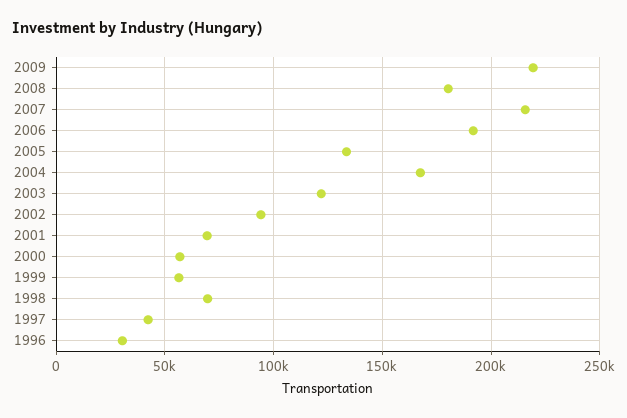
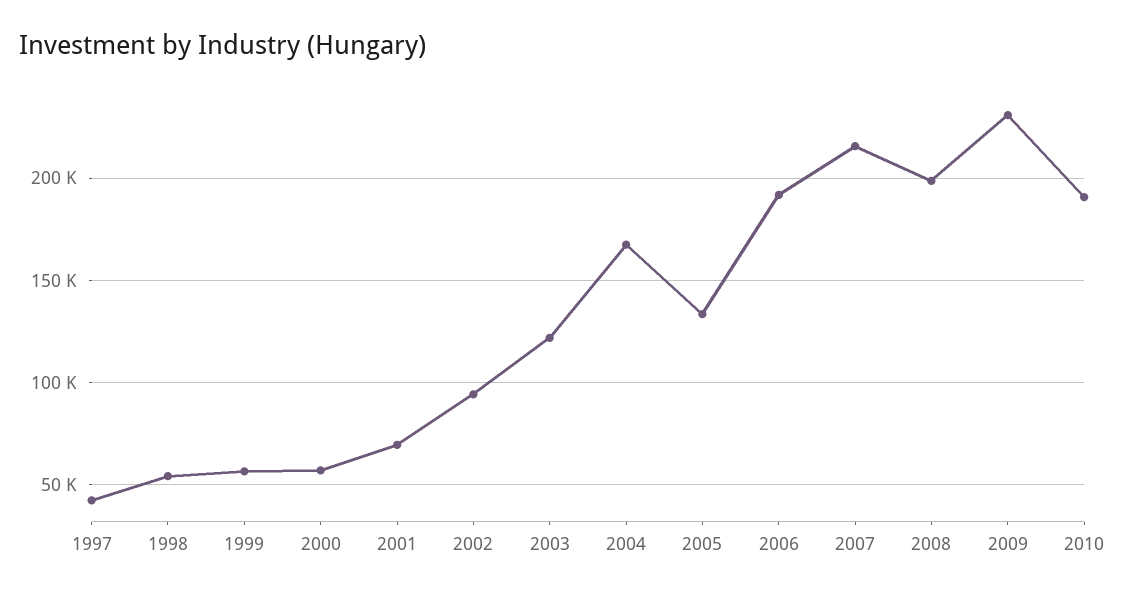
2009: 220000 -> 230000
2008: 180000 -> 200000
1998: 70000 -> 55000
1996: 30000 -> none
2010: none -> 190000

